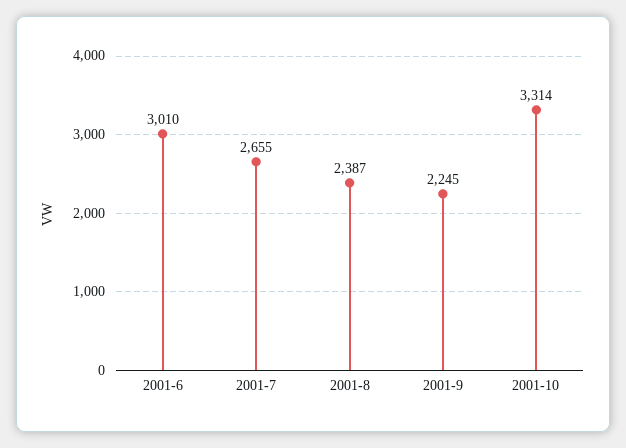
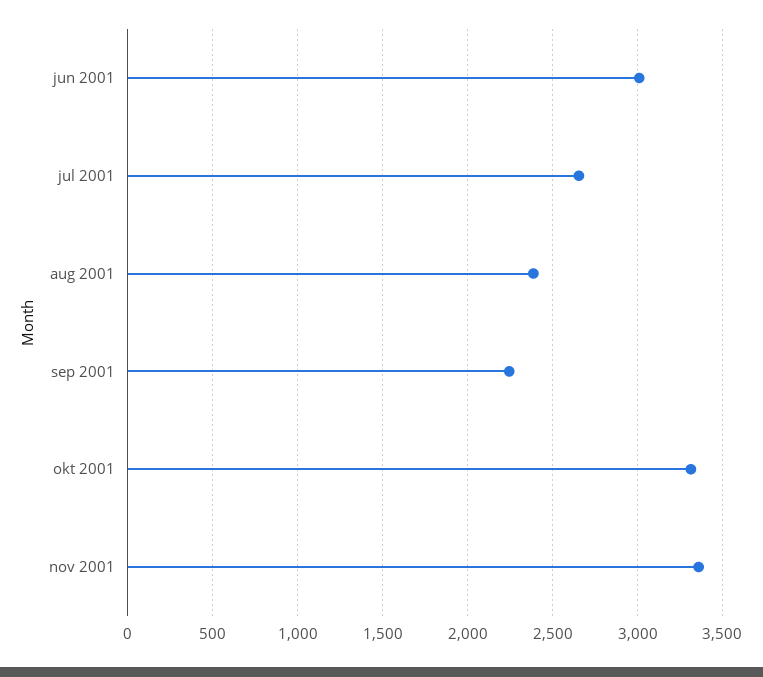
nov 2001: none -> 3350

